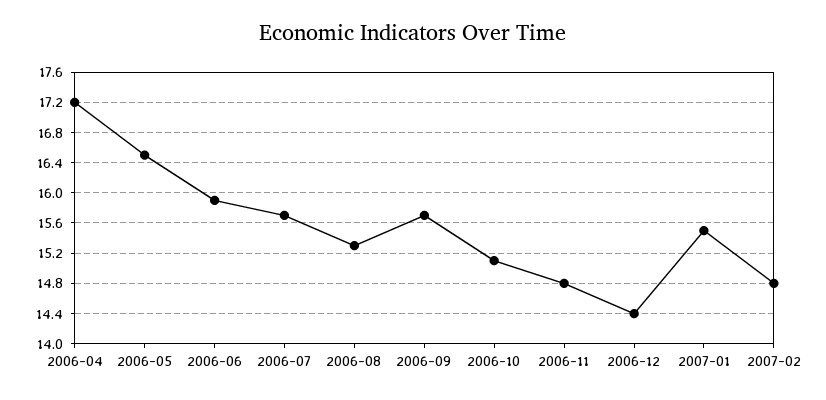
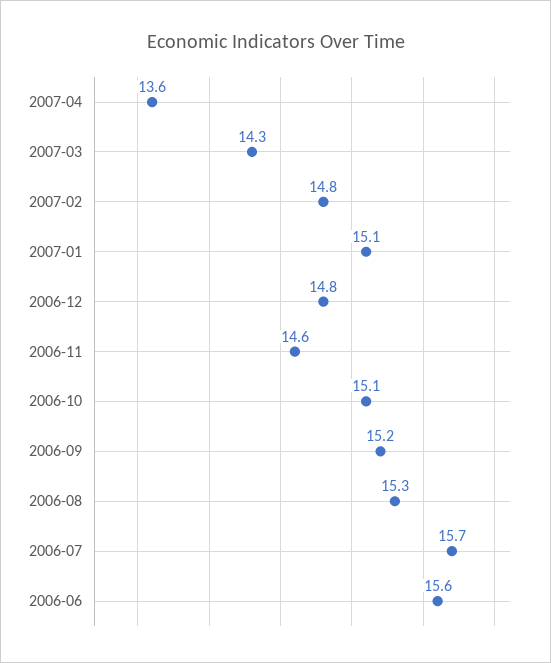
2006-04: 17.2 -> none
2006-05: 16.5 -> none
2006-06: 15.9 -> 15.6
2006-09: 15.7 -> 15.2
2006-11: 14.8 -> 14.6
2006-12: 14.4 -> 14.8
2007-01: 15.5 -> 15.1
2007-04: none -> 13.6
2007-03: none -> 14.3

